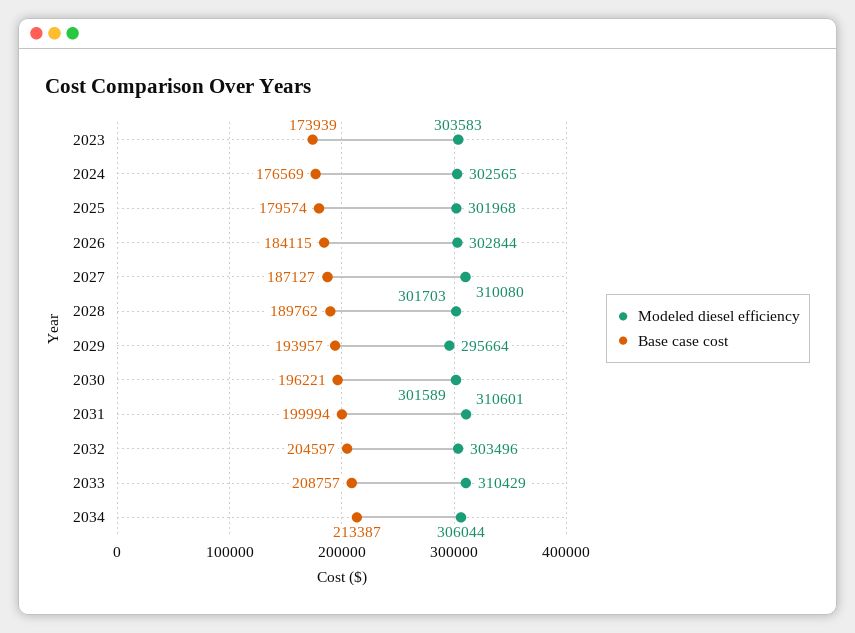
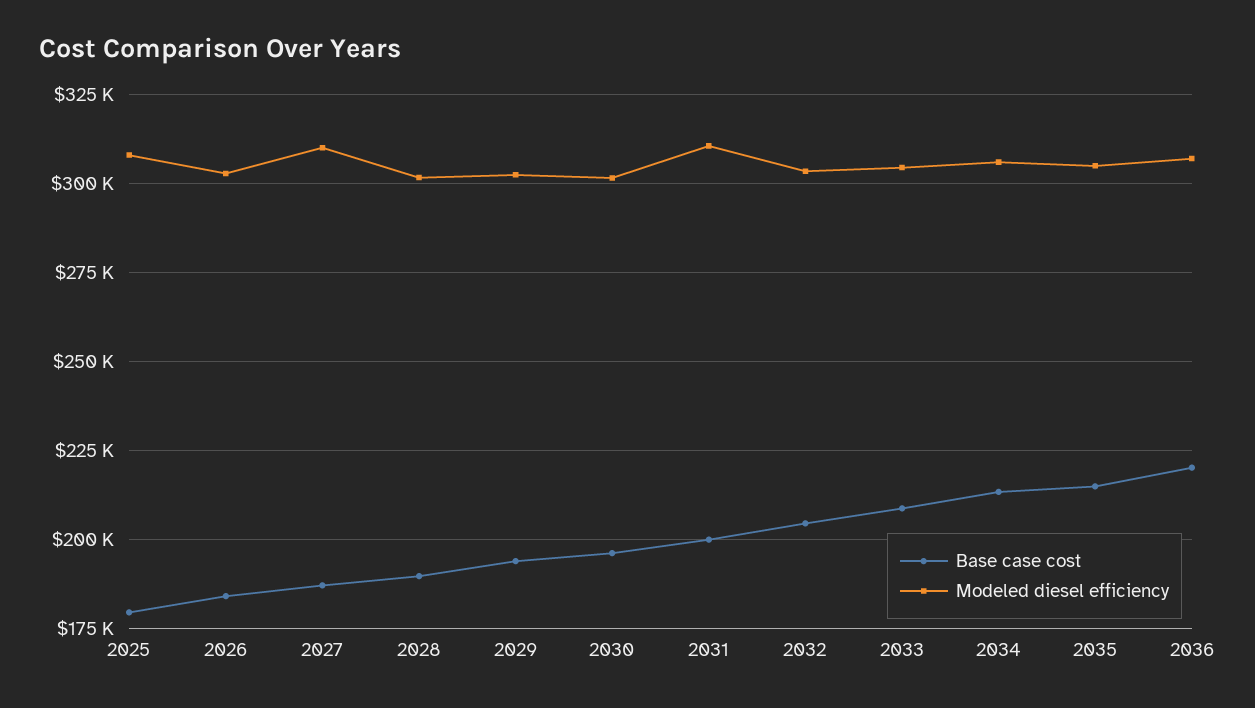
Modeled diesel efficiency, 2023: 303583 -> none
Base case cost, 2023: 173939 -> none
Modeled diesel efficiency, 2024: 302565 -> none
Base case cost, 2024: 176569 -> none
Modeled diesel efficiency, 2025: 301968 -> 307500
Modeled diesel efficiency, 2029: 295664 -> 302500
Modeled diesel efficiency, 2033: 310429 -> 305000
Base case cost, 2035: none -> 215000
Modeled diesel efficiency, 2035: none -> 305000
Base case cost, 2036: none -> 220000
Modeled diesel efficiency, 2036: none -> 307500

